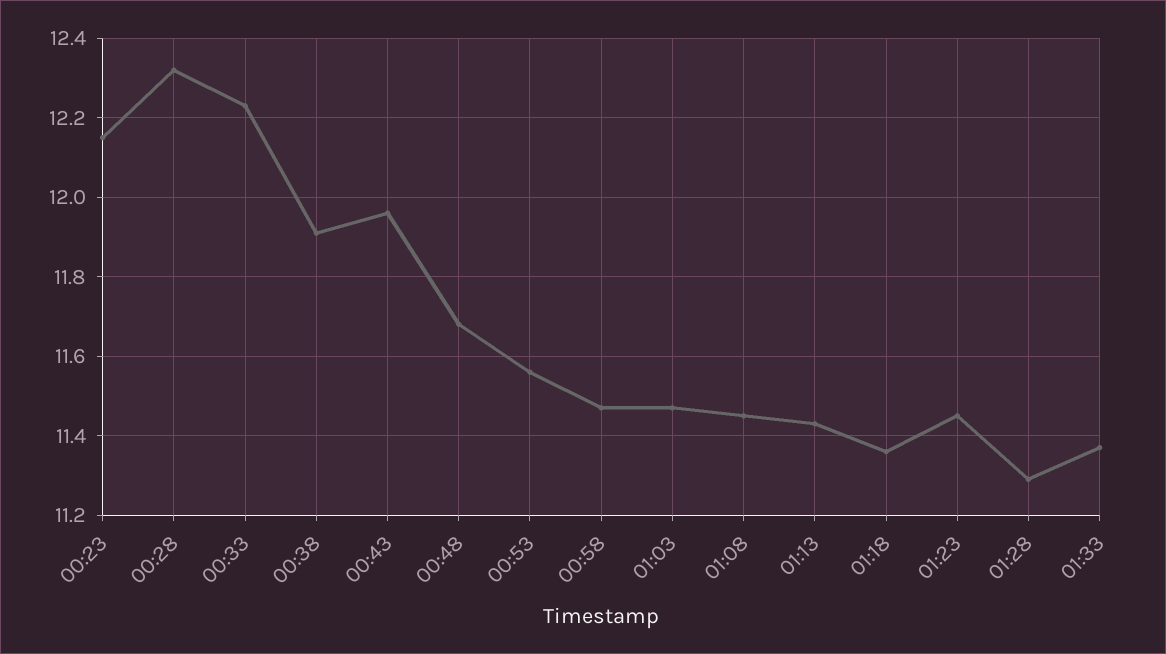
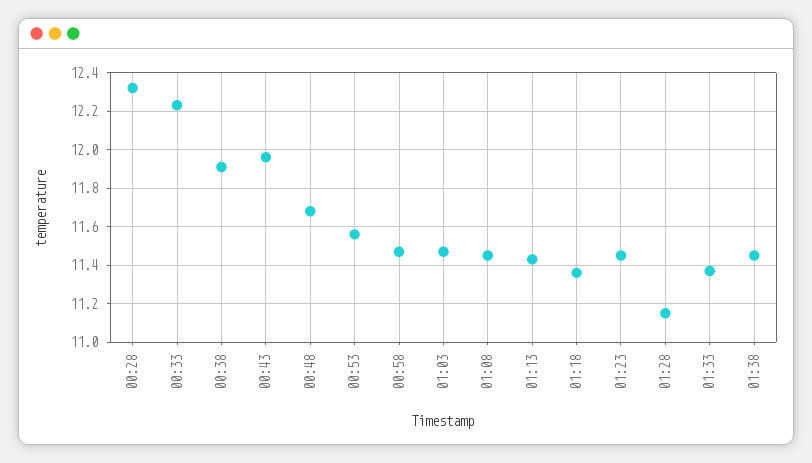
00:23: 12.15 -> none
01:28: 11.3 -> 11.15
01:38: none -> 11.45

